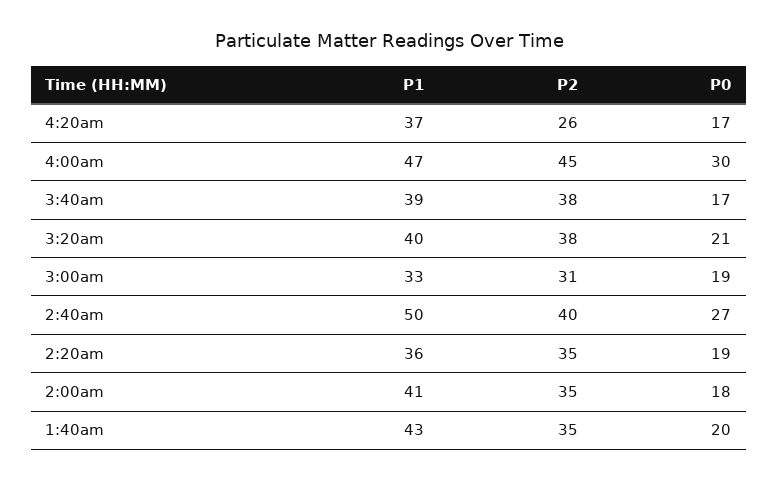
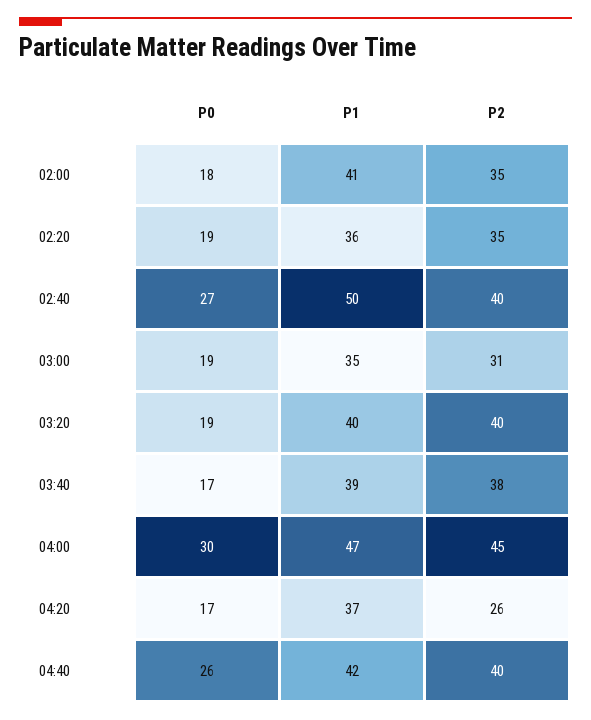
P2, 3:20am: 38 -> 40
P0, 3:20am: 21 -> 19
P1, 3:00am: 33 -> 35
P1, 1:40am: 43 -> none
P2, 1:40am: 35 -> none
P0, 1:40am: 20 -> none
P0, 04:40: none -> 26
P1, 04:40: none -> 42
P2, 04:40: none -> 40

